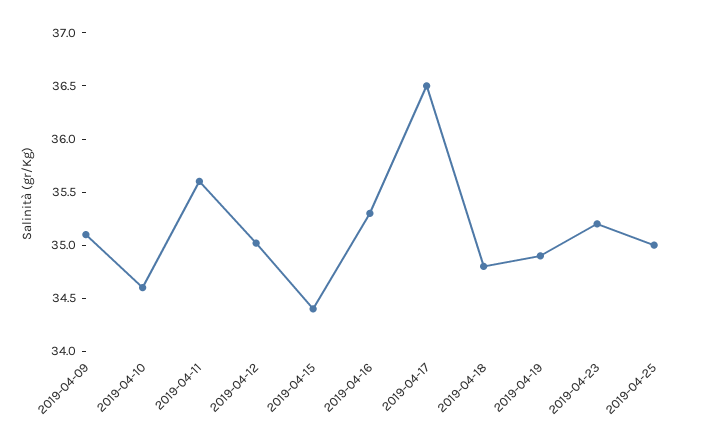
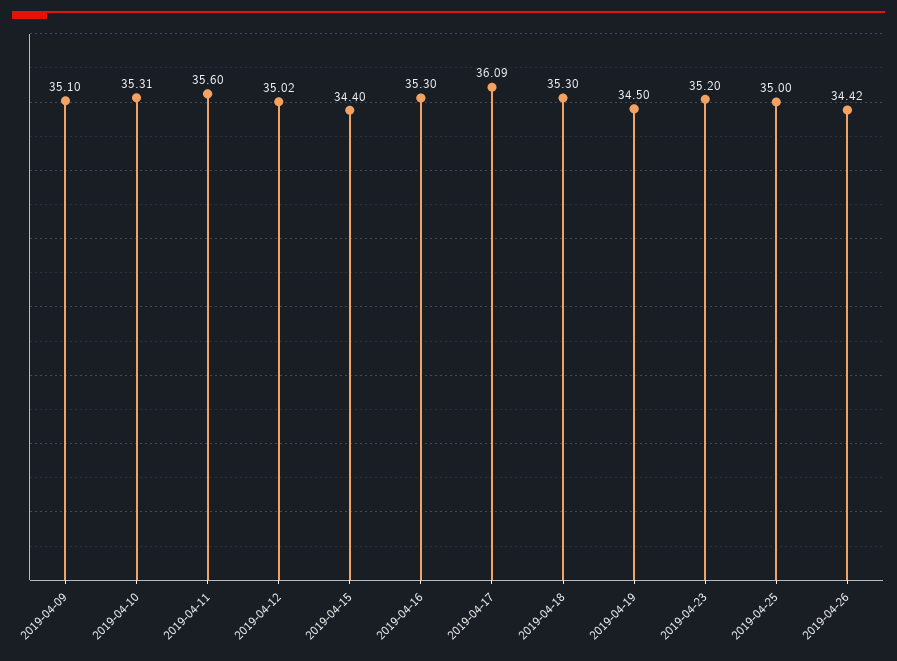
2019-04-10: 34.6 -> 35.31
2019-04-17: 36.5 -> 36.09
2019-04-18: 34.8 -> 35.3
2019-04-19: 34.9 -> 34.5
2019-04-26: none -> 34.42

